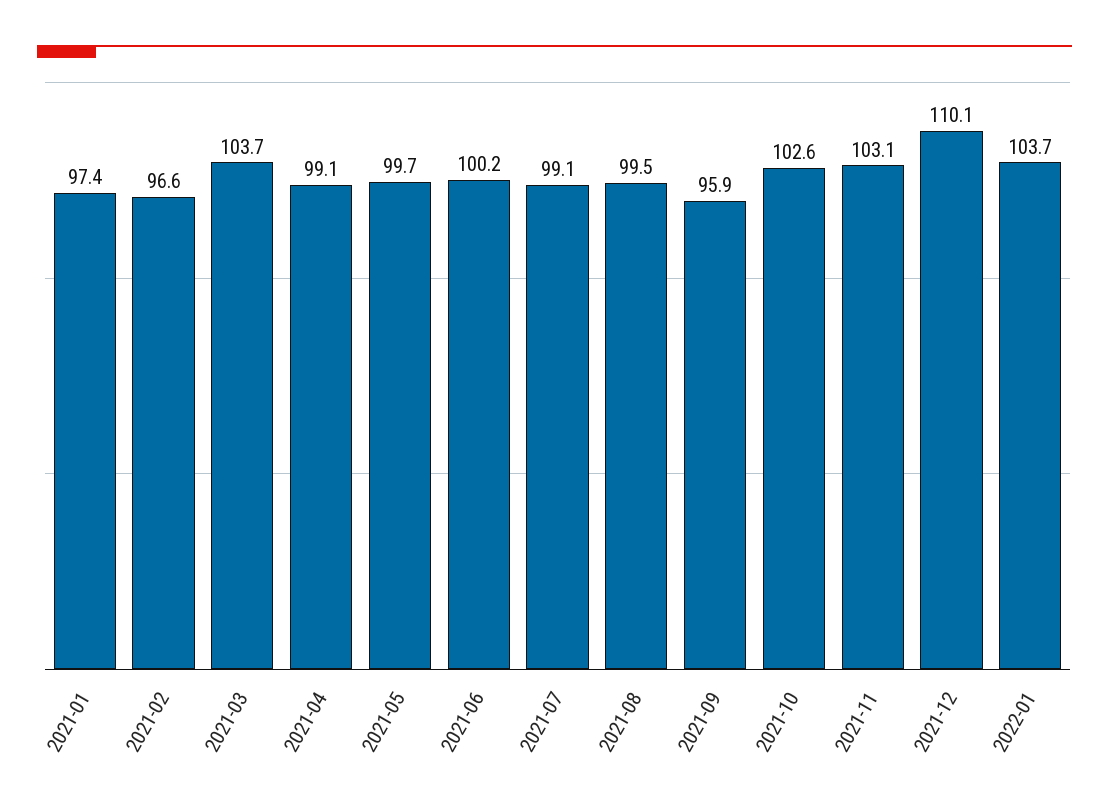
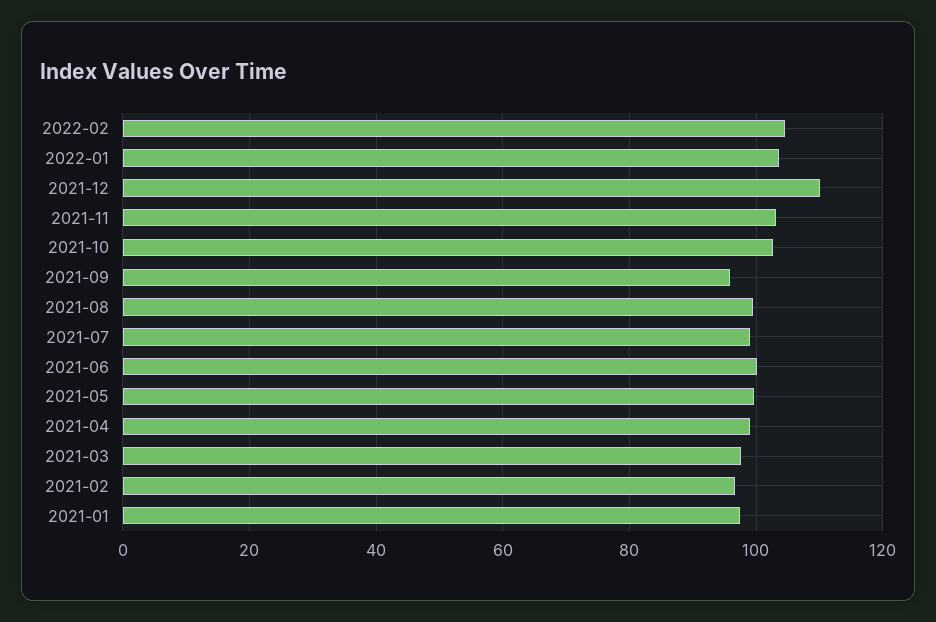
2021-03: 103.7 -> 98
2022-02: none -> 104

